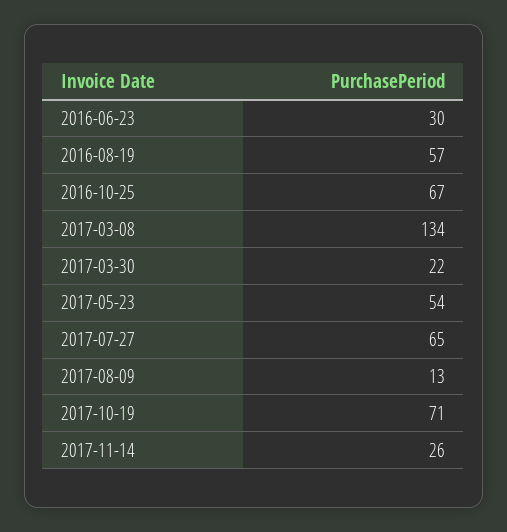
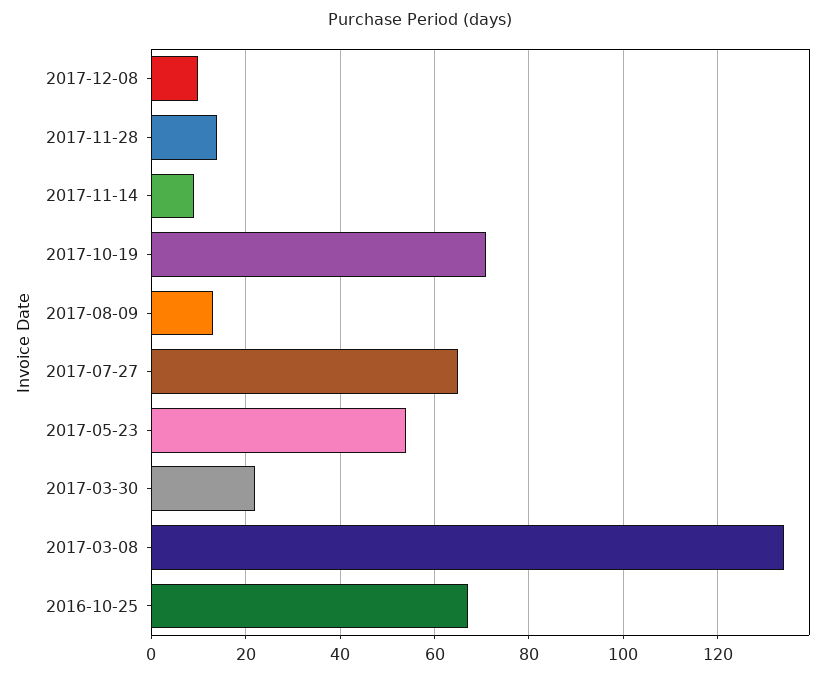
2016-06-23: 30 -> none
2016-08-19: 57 -> none
2017-11-14: 26 -> 10
2017-12-08: none -> 10
2017-11-28: none -> 15

